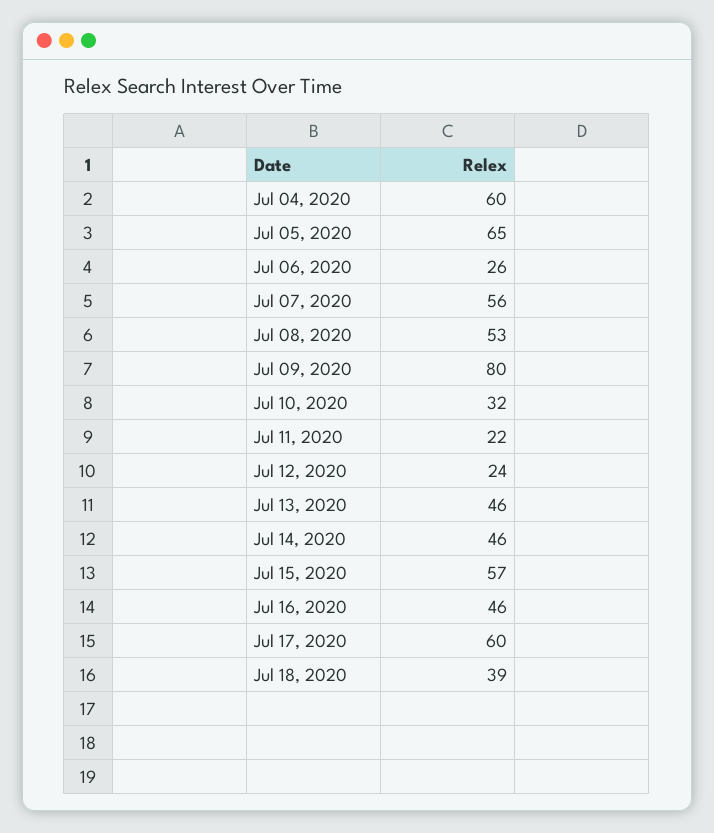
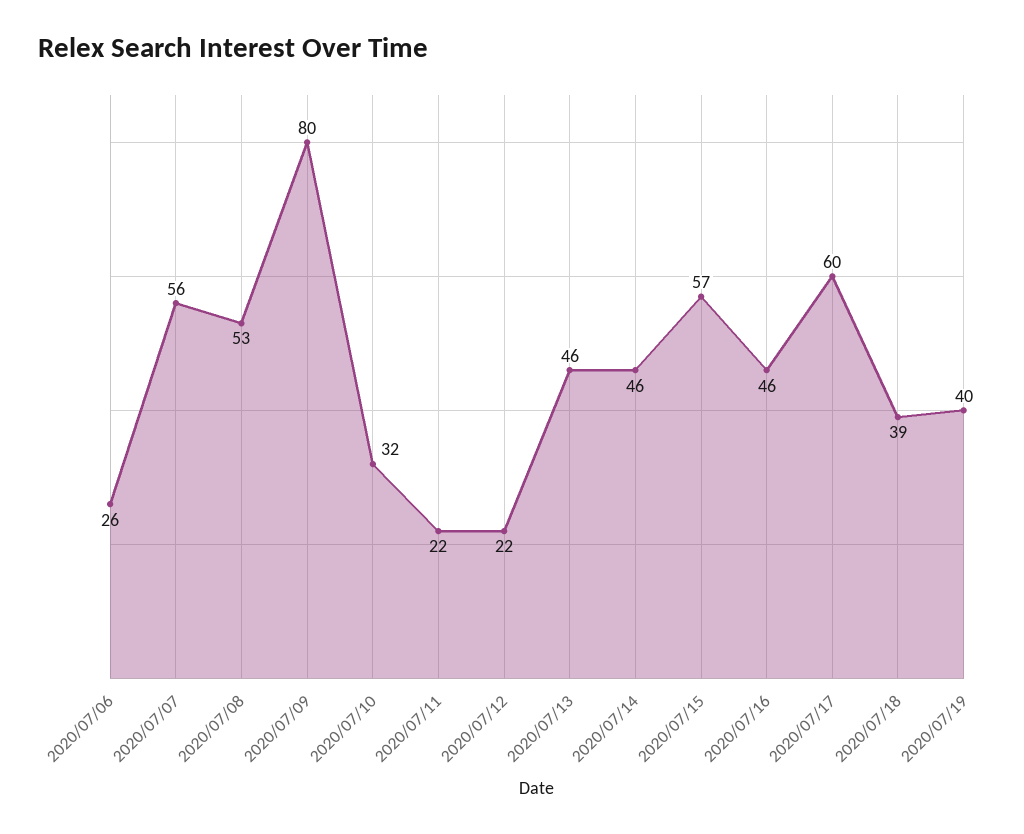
Jul 04, 2020: 60 -> none
Jul 05, 2020: 65 -> none
Jul 12, 2020: 24 -> 22
2020/07/19: none -> 40

